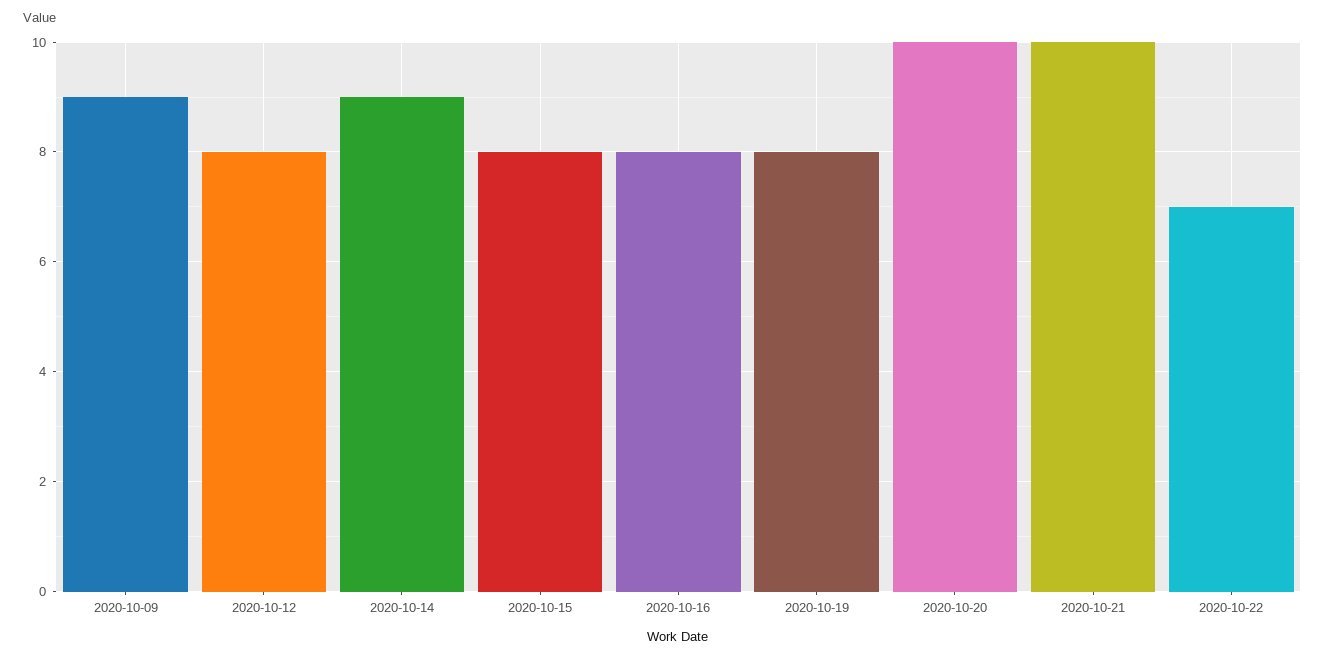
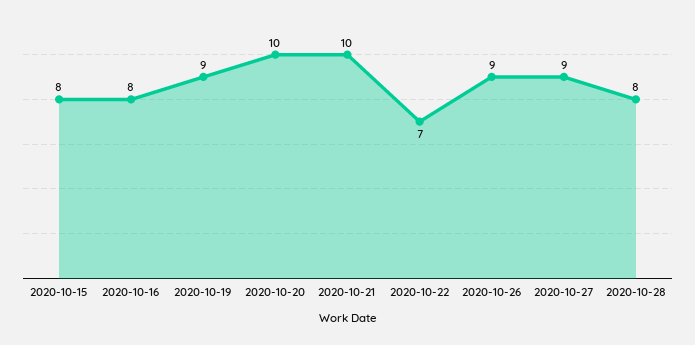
2020-10-09: 9 -> none
2020-10-12: 8 -> none
2020-10-14: 9 -> none
2020-10-19: 8 -> 9
2020-10-26: none -> 9
2020-10-27: none -> 9
2020-10-28: none -> 8

